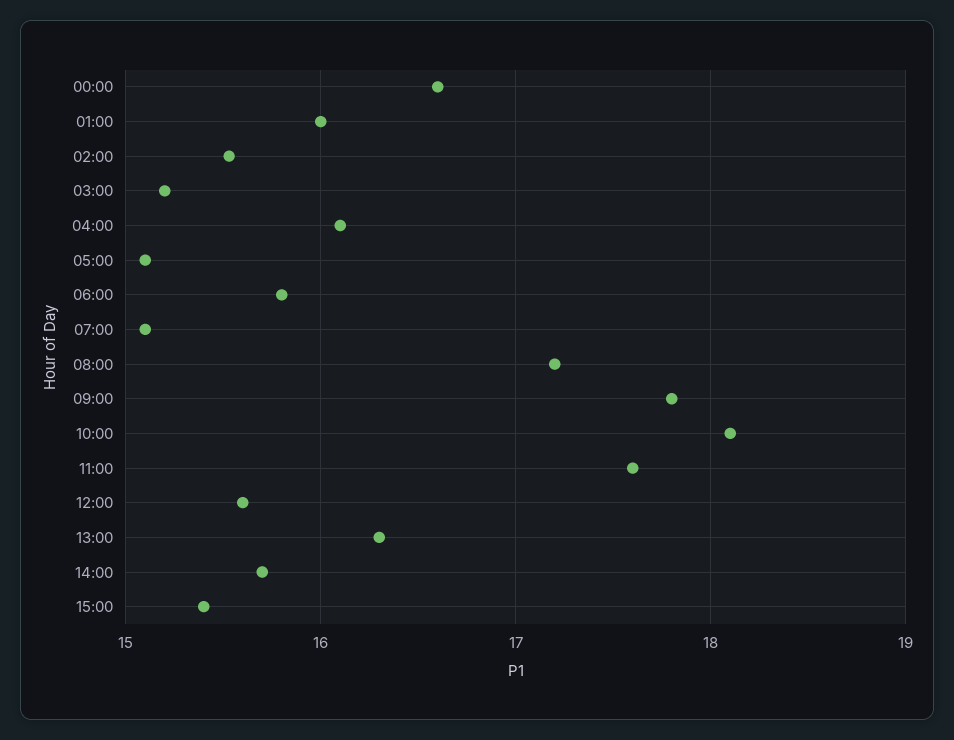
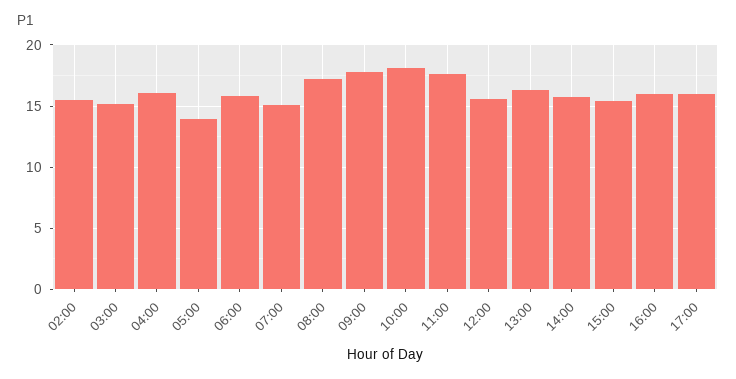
00:00: 16.6 -> none
01:00: 16 -> none
05:00: 15.1 -> 14
16:00: none -> 16
17:00: none -> 16

